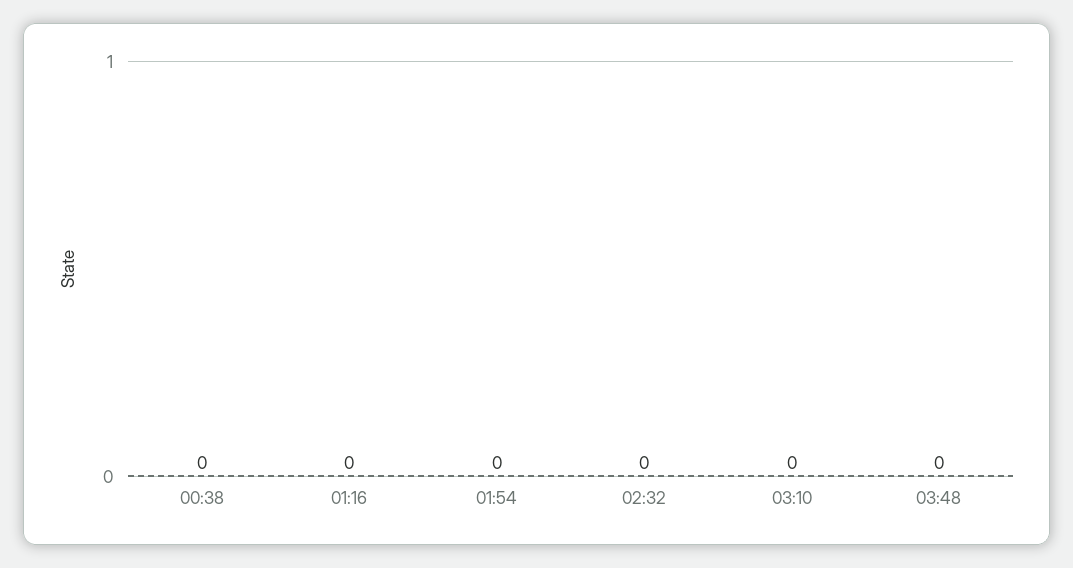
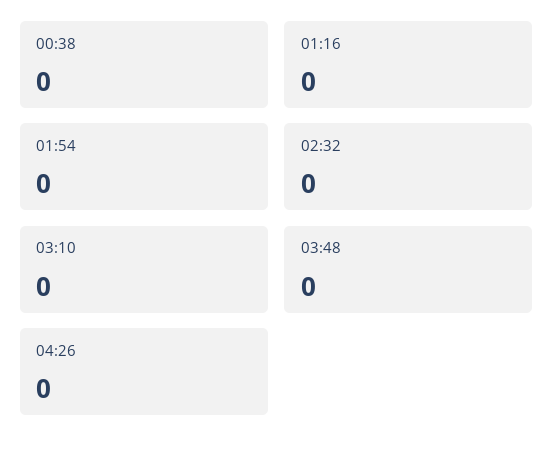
04:26: none -> 0

